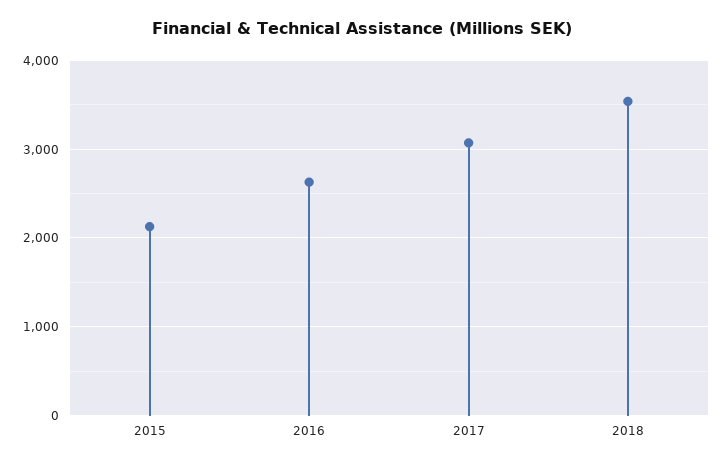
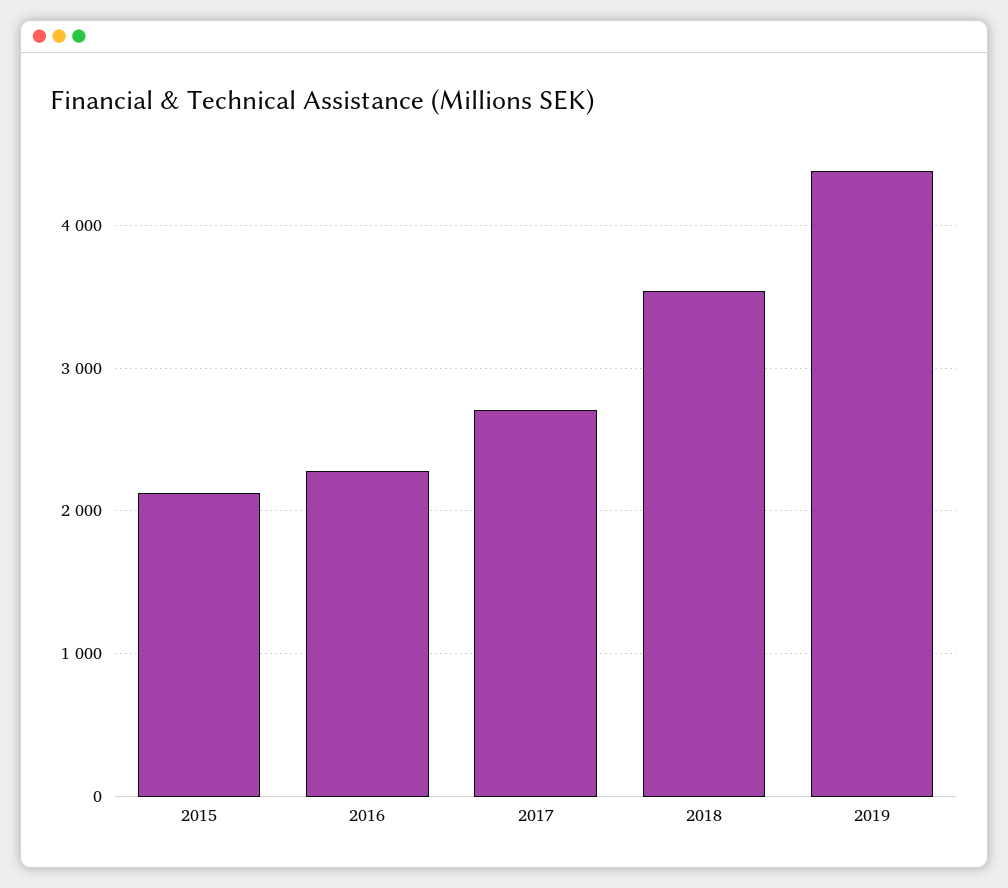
2016: 2600 -> 2300
2017: 3100 -> 2700
2019: none -> 4400

